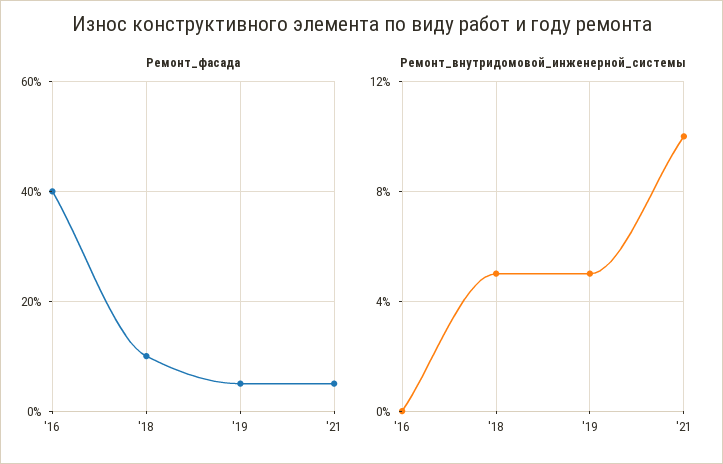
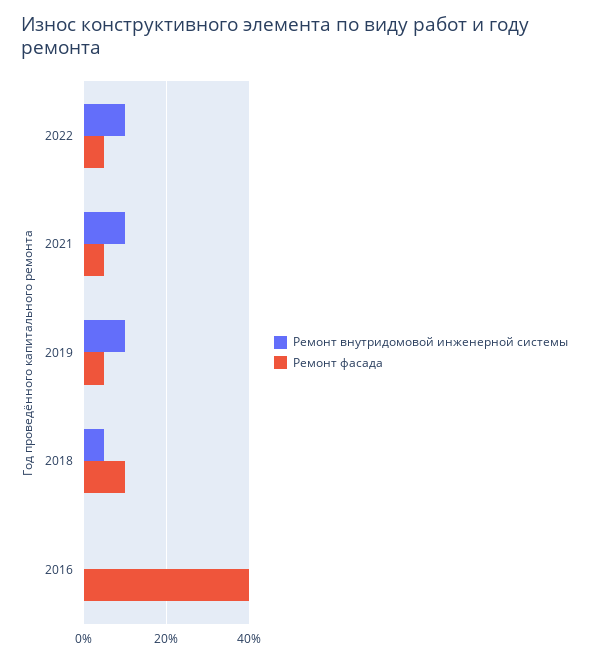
Ремонт_внутридомовой_инженерной_системы, '19: 5 -> 10
Ремонт_внутридомовой_инженерной_системы, 2022: none -> 10
Ремонт_фасада, 2022: none -> 5

